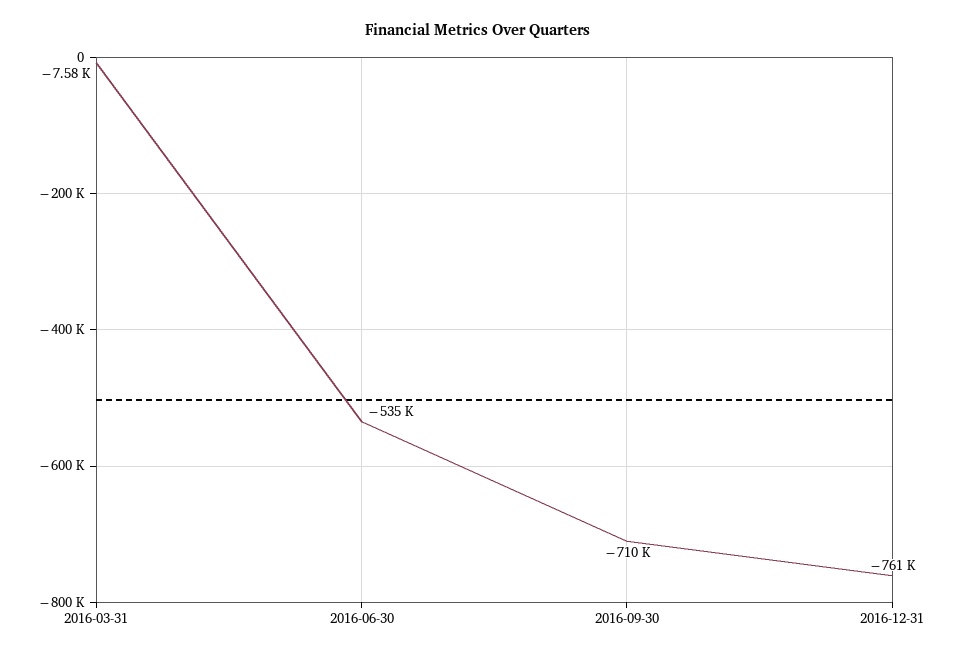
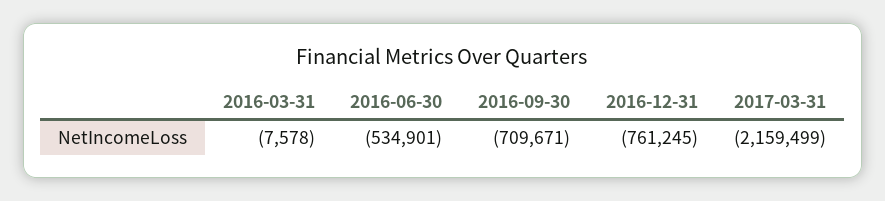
2017-03-31: none -> -2159499

